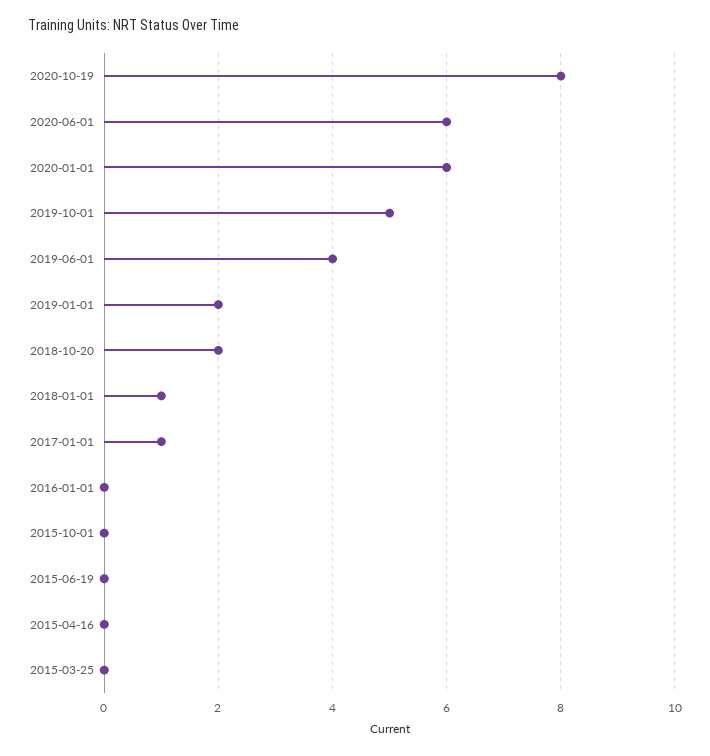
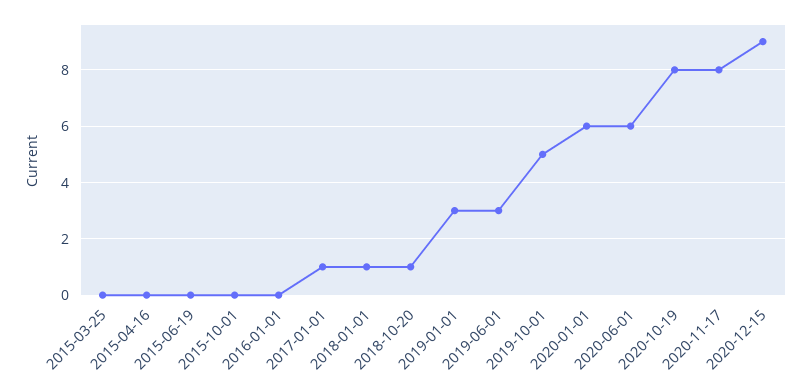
2019-06-01: 4 -> 3
2019-01-01: 2 -> 3
2018-10-20: 2 -> 1
2020-11-17: none -> 8
2020-12-15: none -> 9

